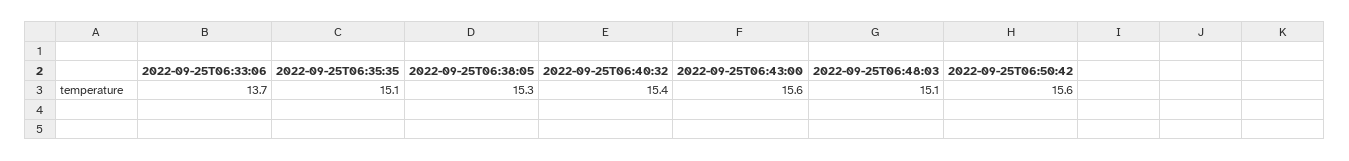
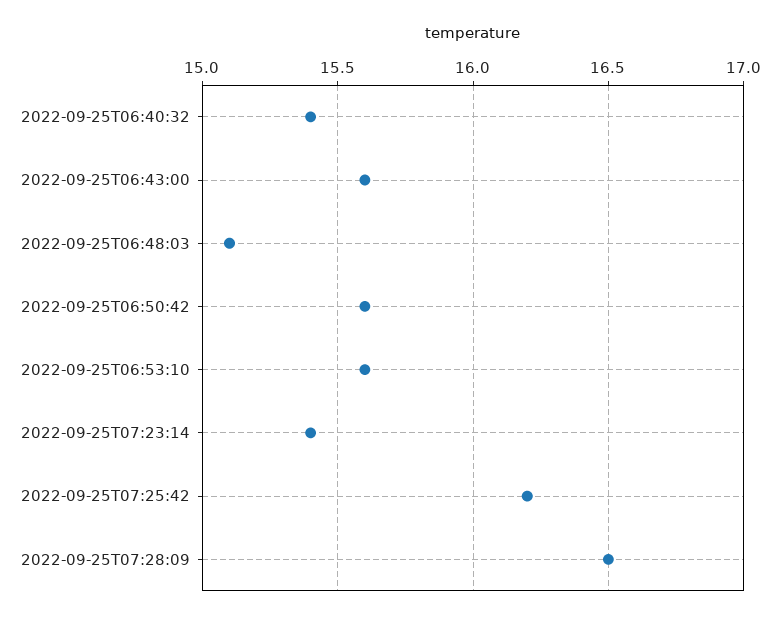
2022-09-25T06:33:06: 13.7 -> none
2022-09-25T06:35:35: 15.1 -> none
2022-09-25T06:38:05: 15.3 -> none
2022-09-25T06:53:10: none -> 15.6
2022-09-25T07:23:14: none -> 15.4
2022-09-25T07:25:42: none -> 16.2
2022-09-25T07:28:09: none -> 16.5

